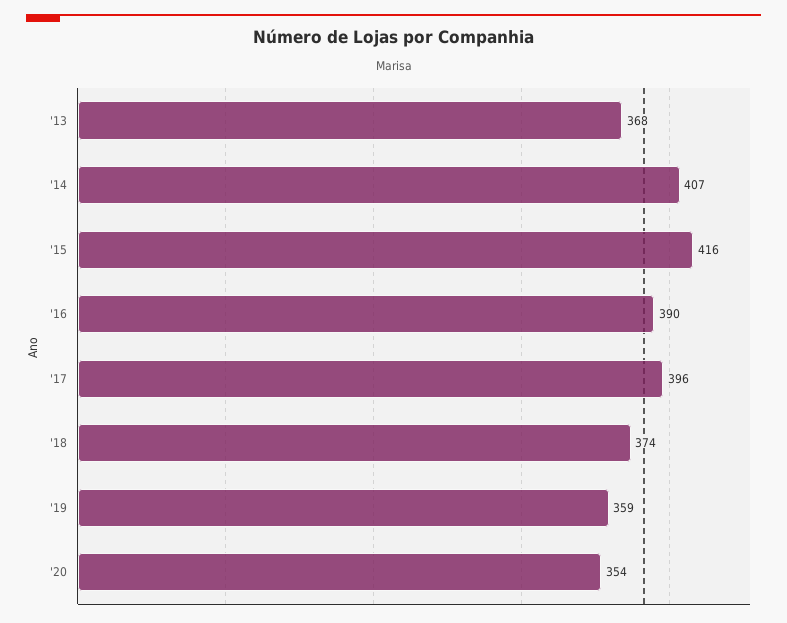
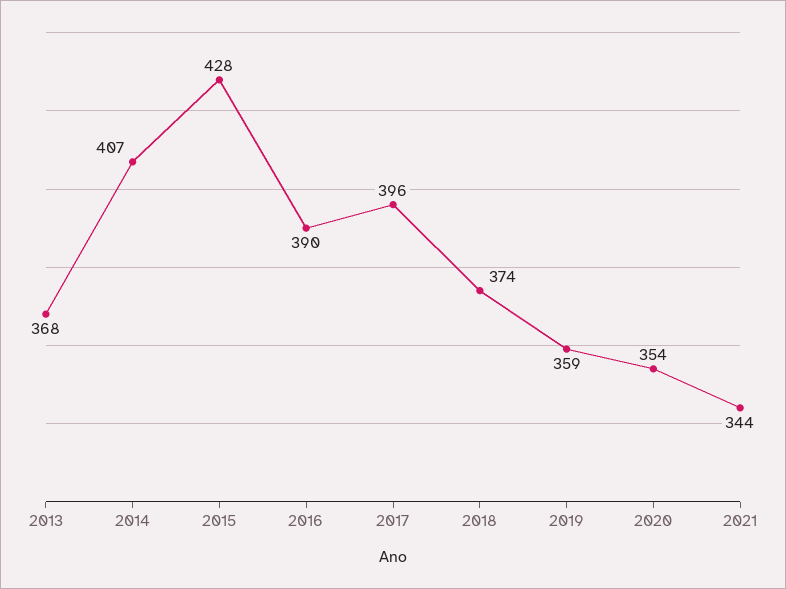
'15: 416 -> 428
2021: none -> 344

